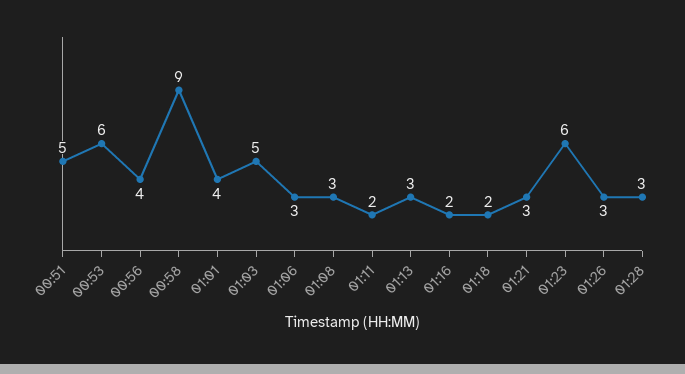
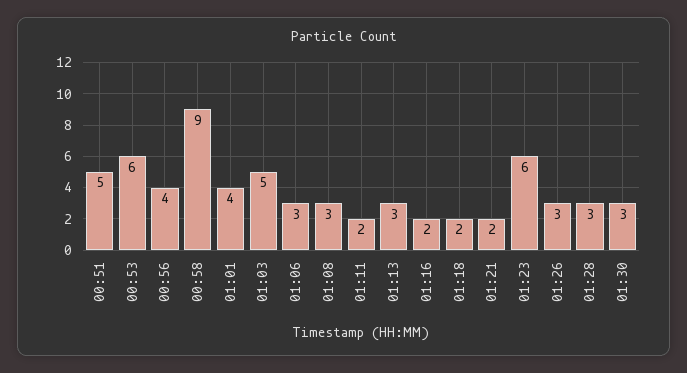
01:21: 3 -> 2
01:30: none -> 3

